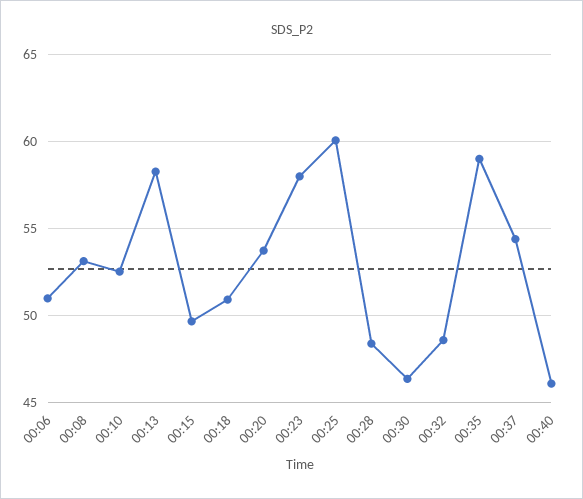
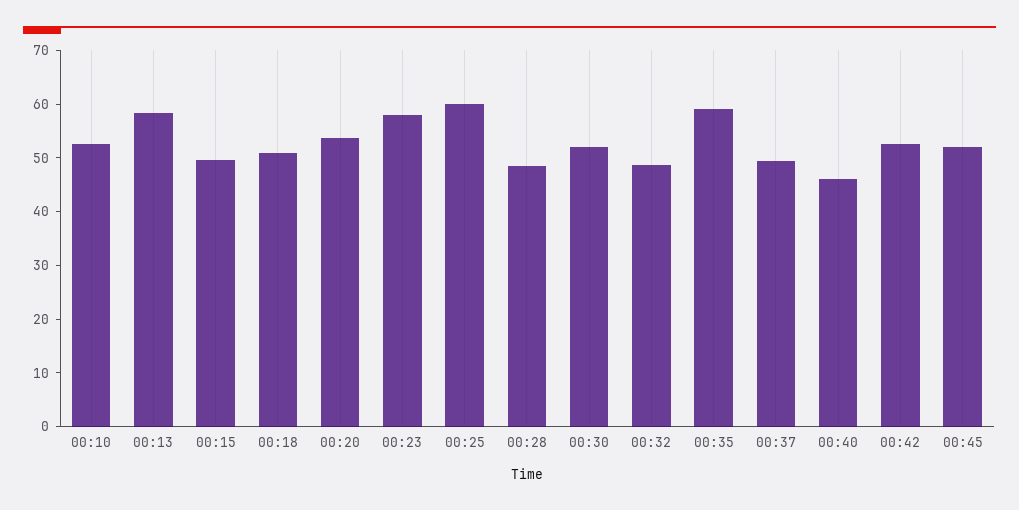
00:06: 51 -> none
00:08: 53 -> none
00:30: 46.5 -> 52
00:37: 54.5 -> 50
00:42: none -> 52
00:45: none -> 52

